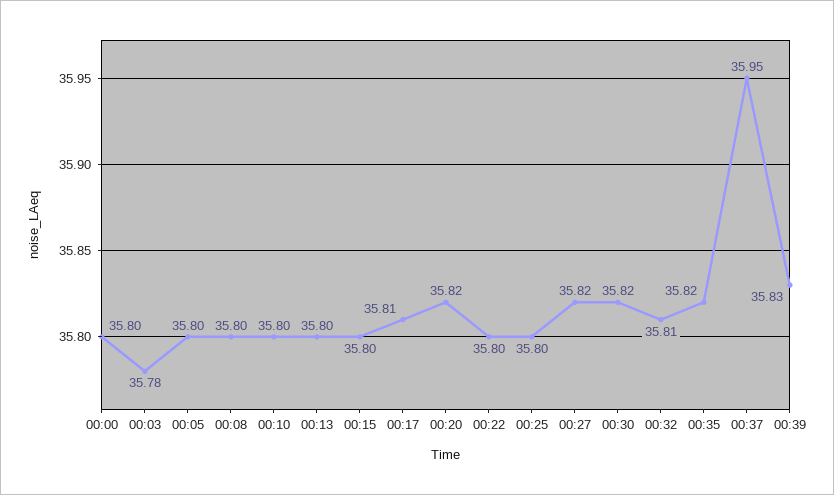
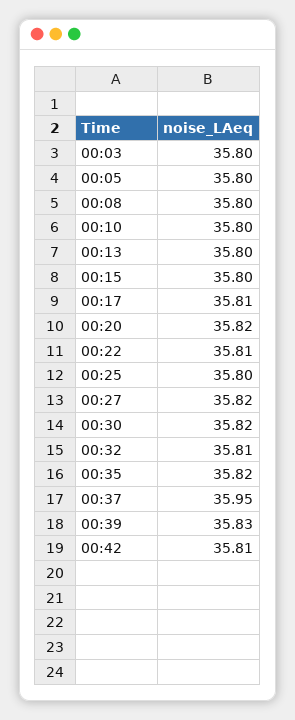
00:00: 35.8 -> none
00:03: 35.78 -> 35.8
00:22: 35.8 -> 35.81
00:42: none -> 35.81

